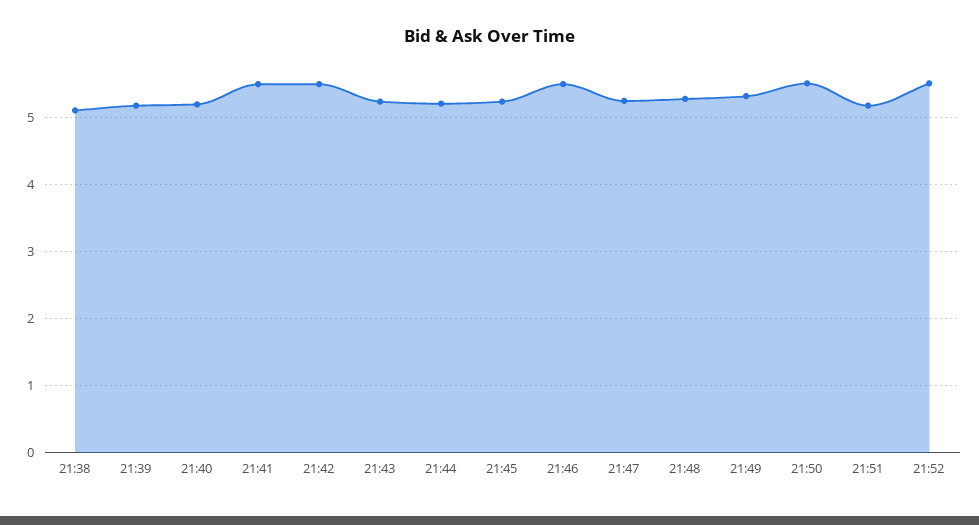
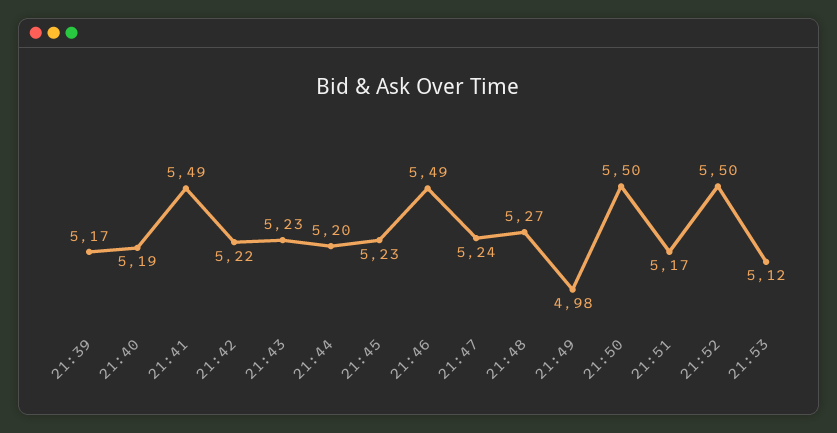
21:38: 5.1 -> none
21:42: 5.5 -> 5.22
21:49: 5.3 -> 4.98
21:53: none -> 5.12

